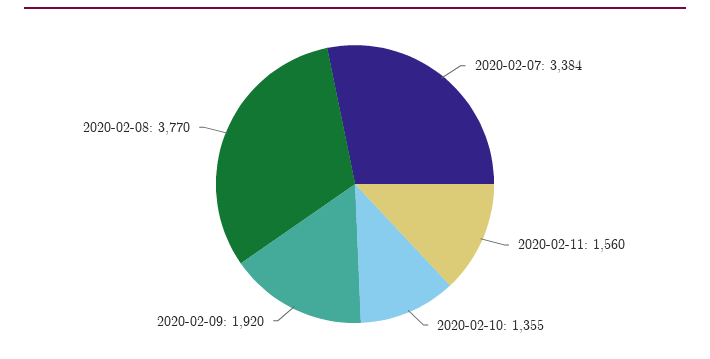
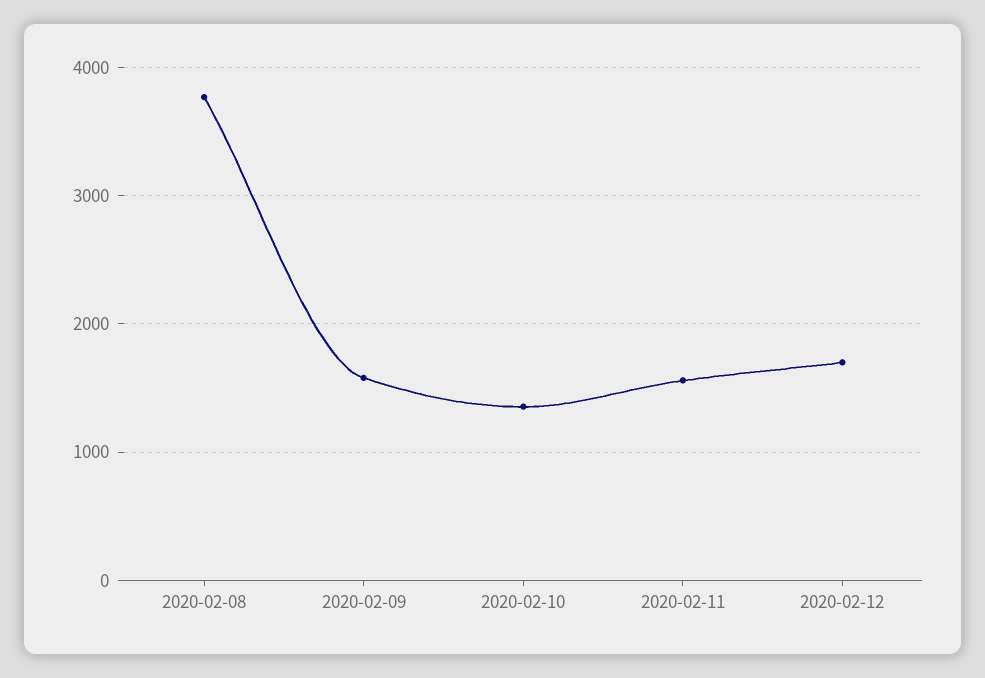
2020-02-07: 3384 -> none
2020-02-09: 1920 -> 1600
2020-02-12: none -> 1700

